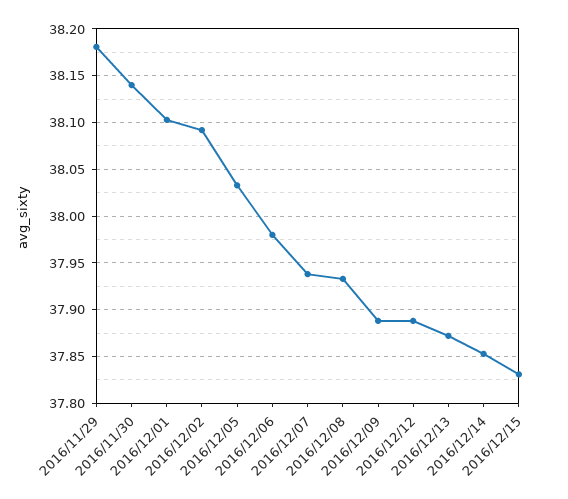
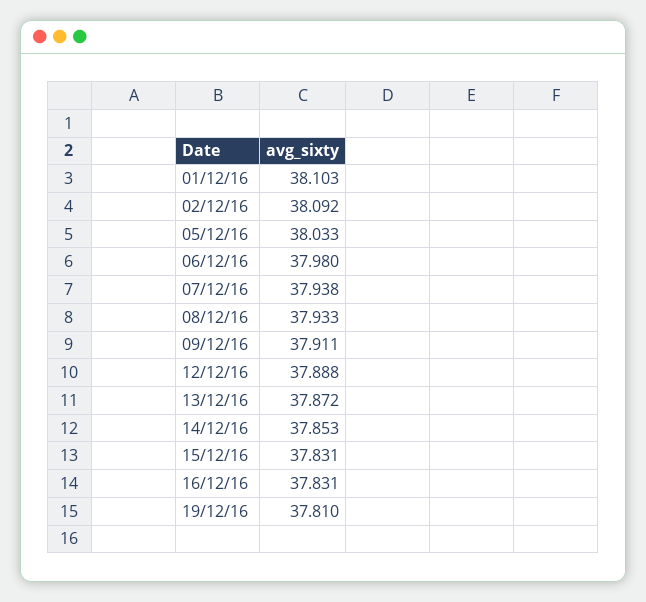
2016/11/29: 38.18 -> none
2016/11/30: 38.14 -> none
2016/12/09: 37.89 -> 37.911
16/12/16: none -> 37.831
19/12/16: none -> 37.81

